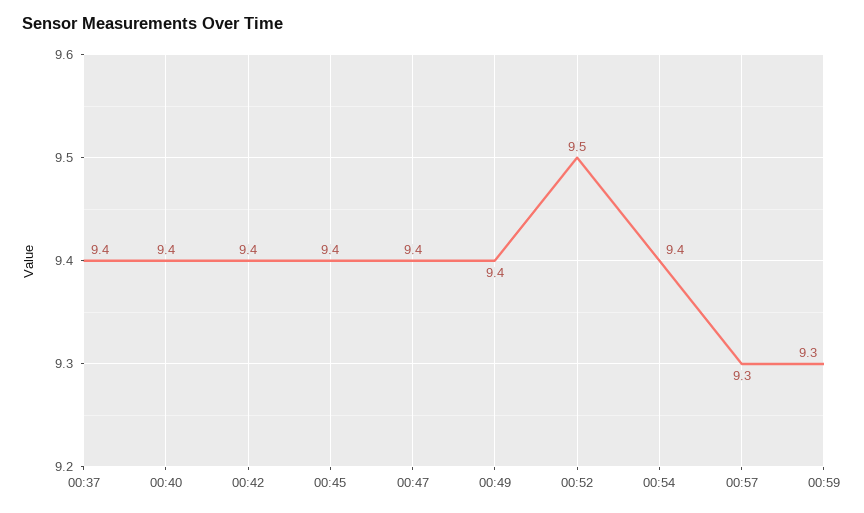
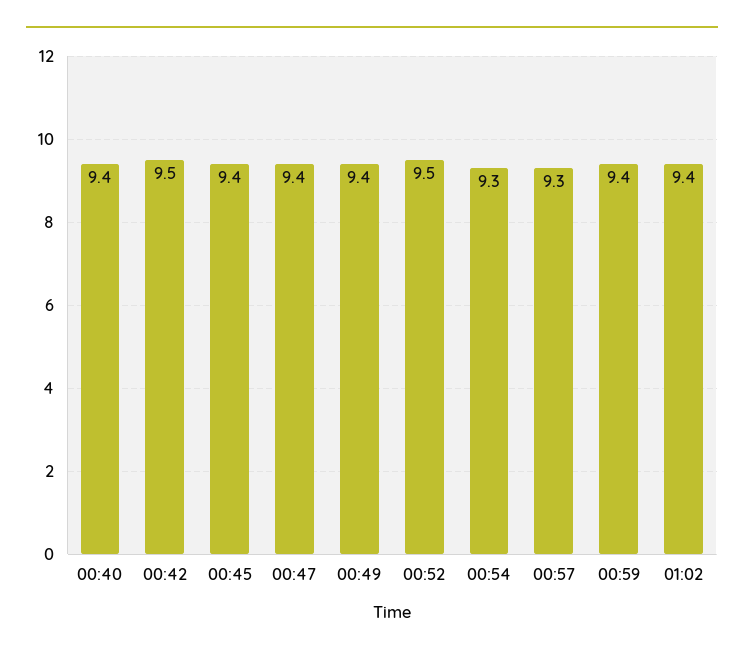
00:37: 9.4 -> none
00:42: 9.4 -> 9.5
00:54: 9.4 -> 9.3
00:59: 9.3 -> 9.4
01:02: none -> 9.4

